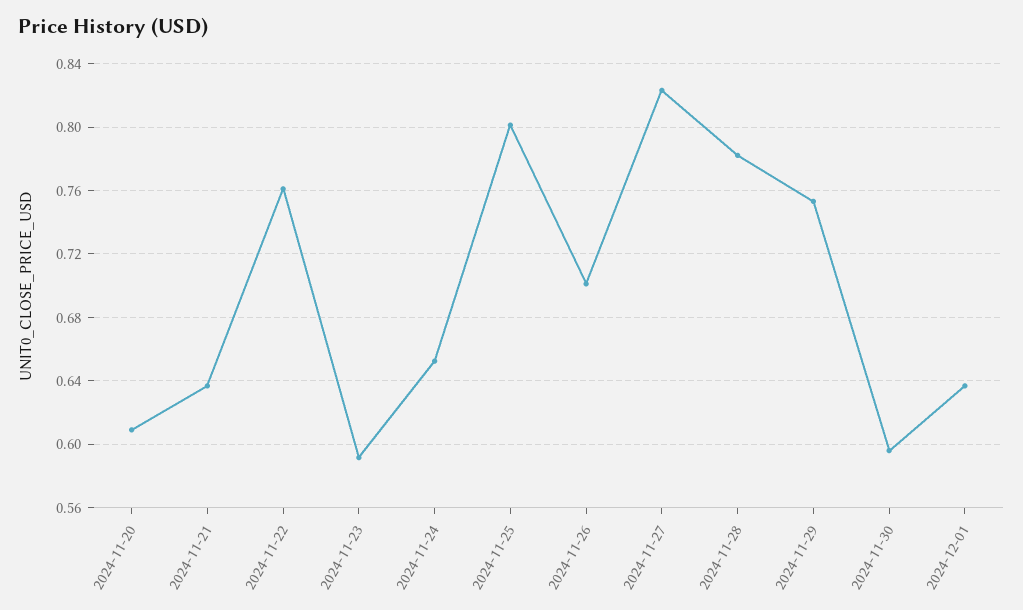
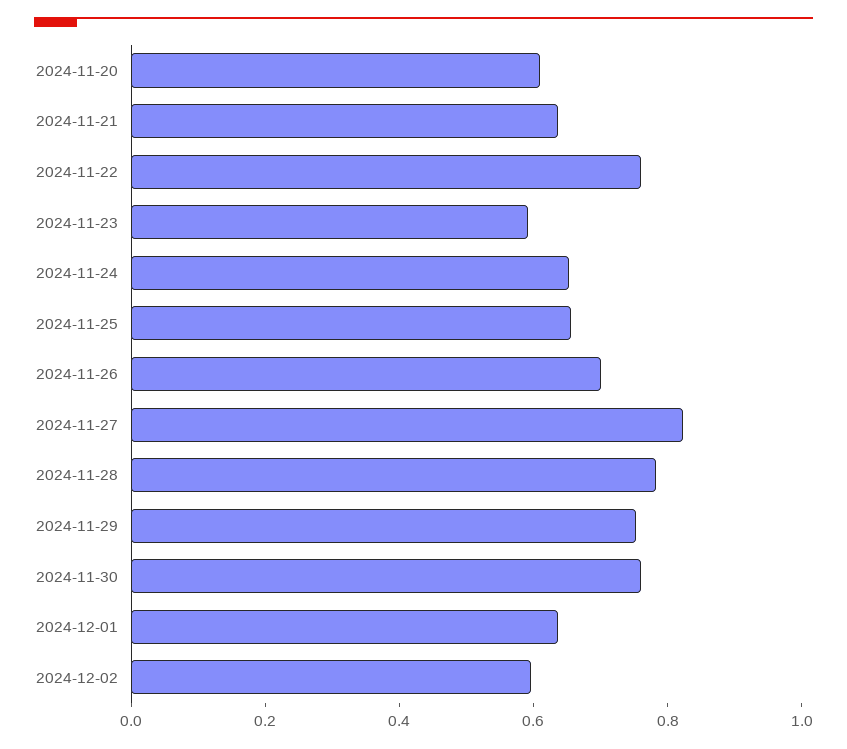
2024-11-25: 0.8 -> 0.65
2024-11-30: 0.595 -> 0.75
2024-12-02: none -> 0.6

